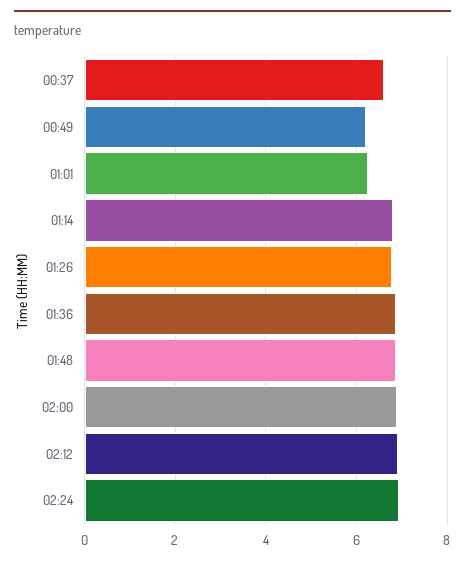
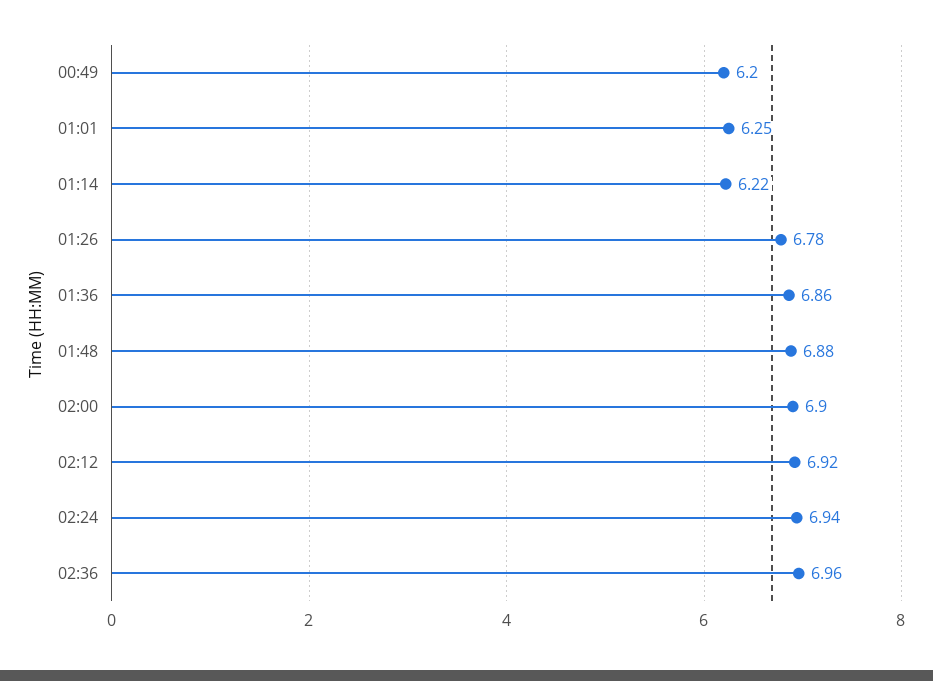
00:37: 6.6 -> none
01:14: 6.8 -> 6.22
02:36: none -> 6.96

